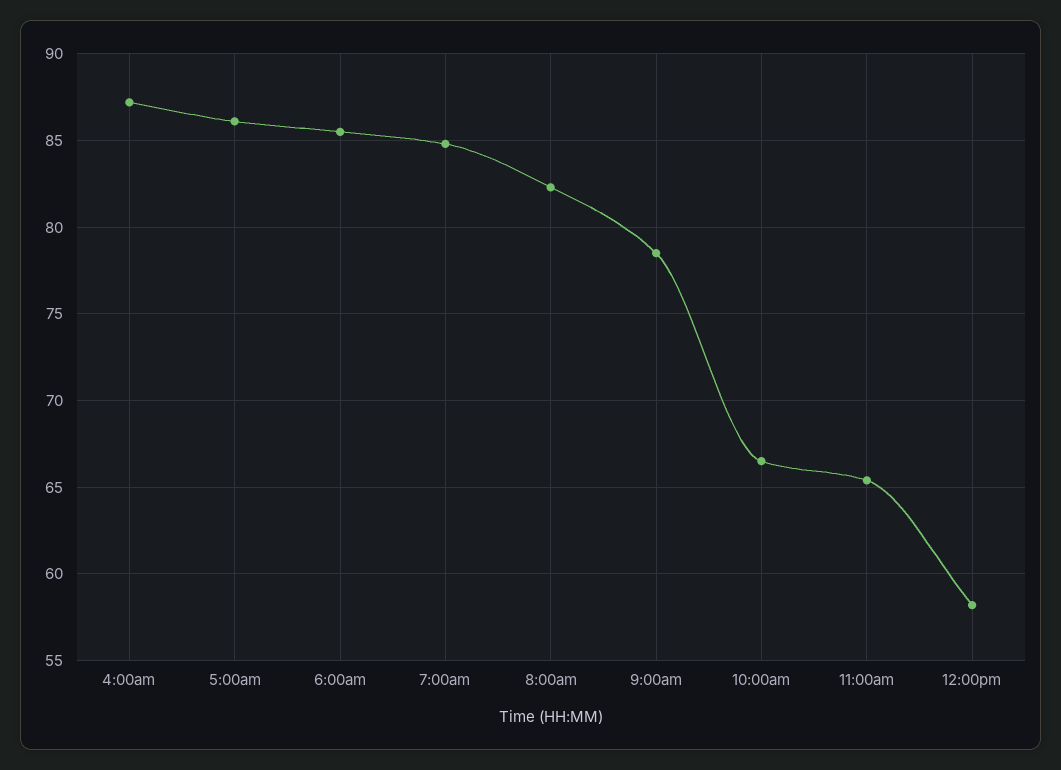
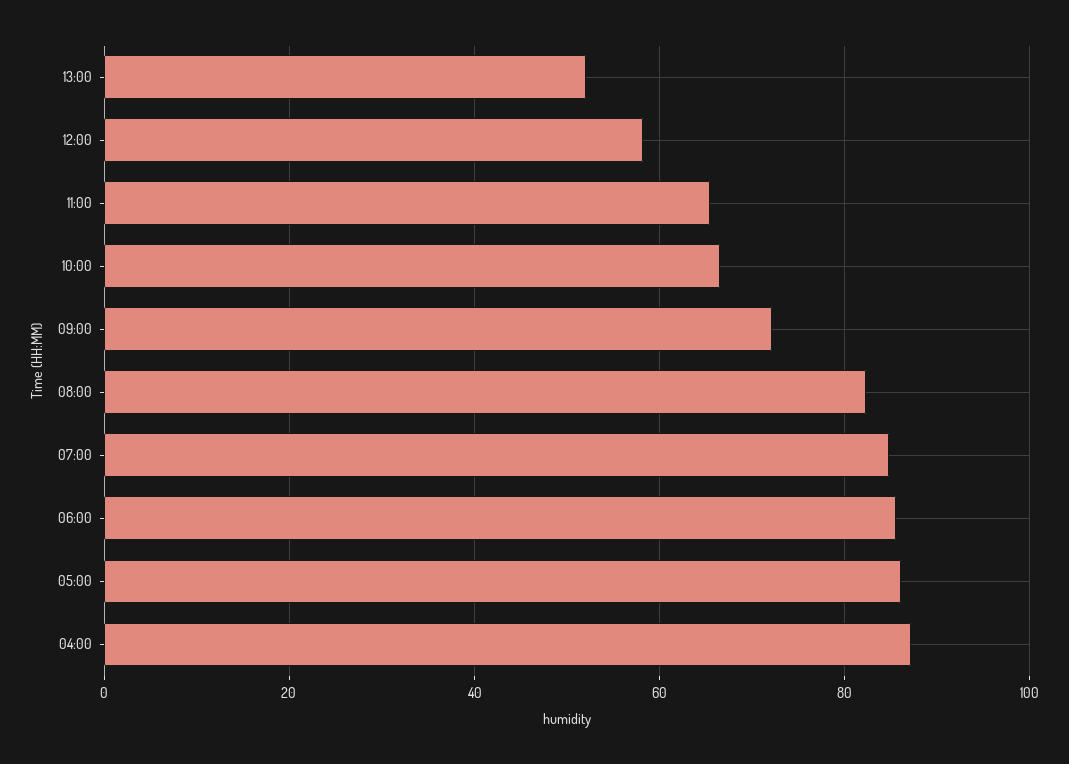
9:00am: 78.5 -> 72
13:00: none -> 52

